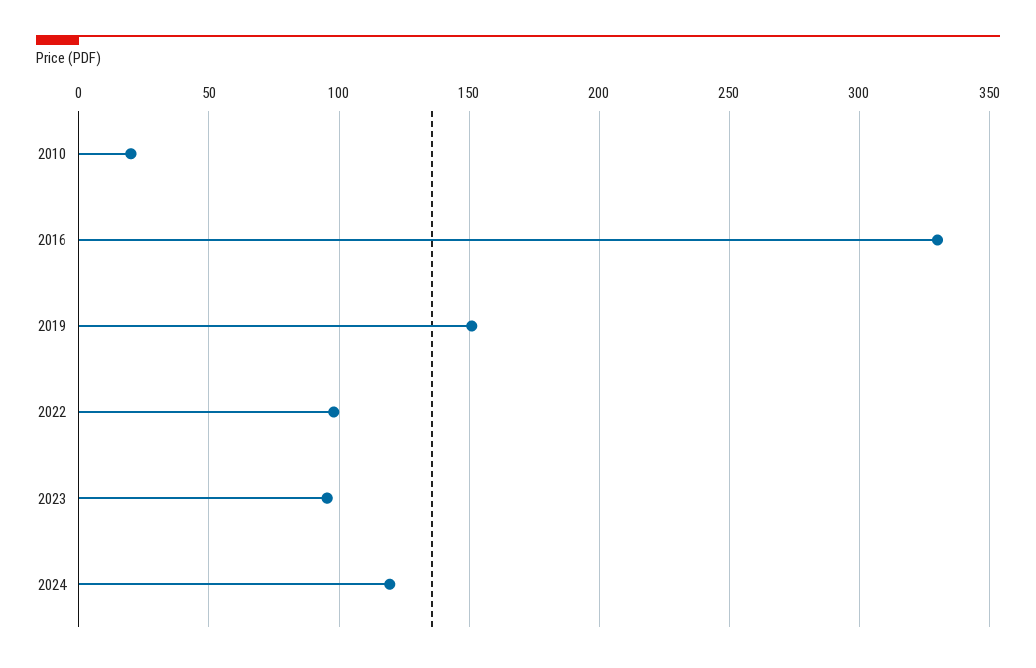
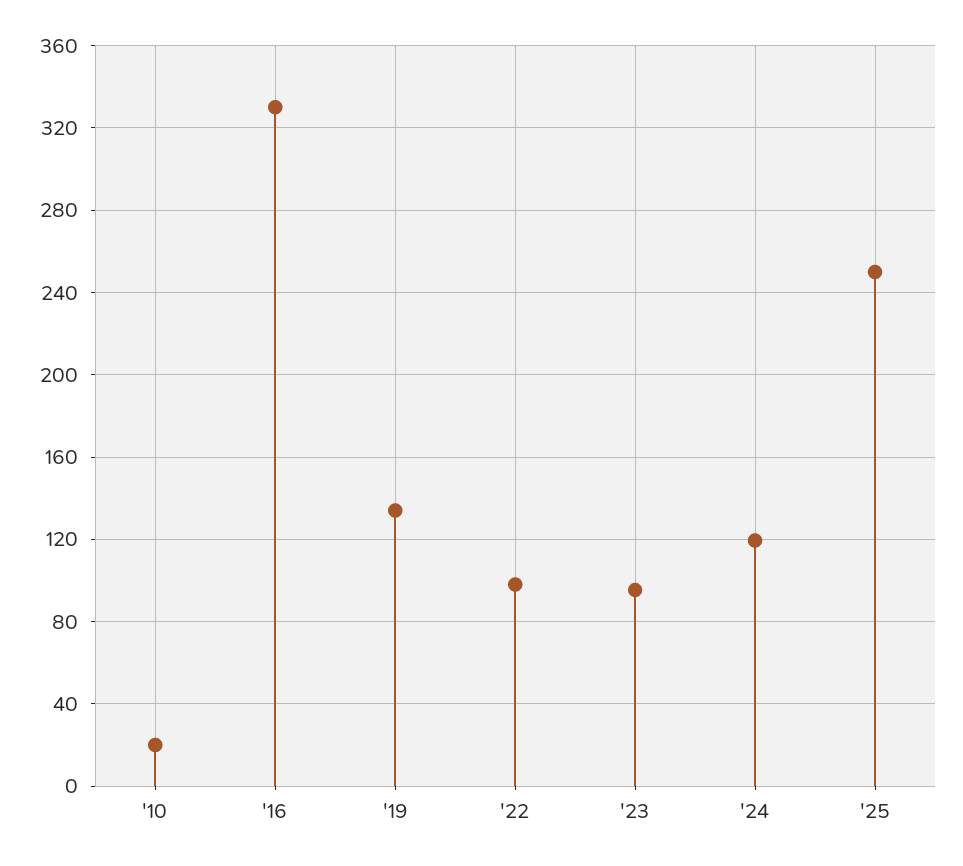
2019: 150 -> 135
'25: none -> 250

